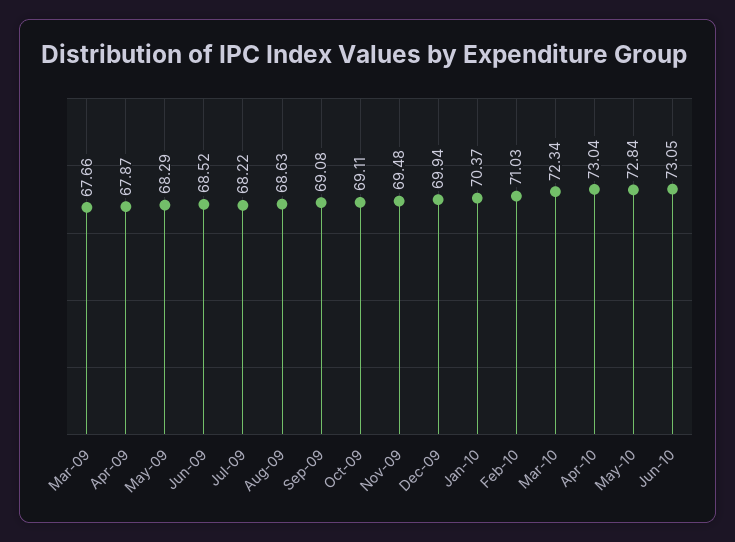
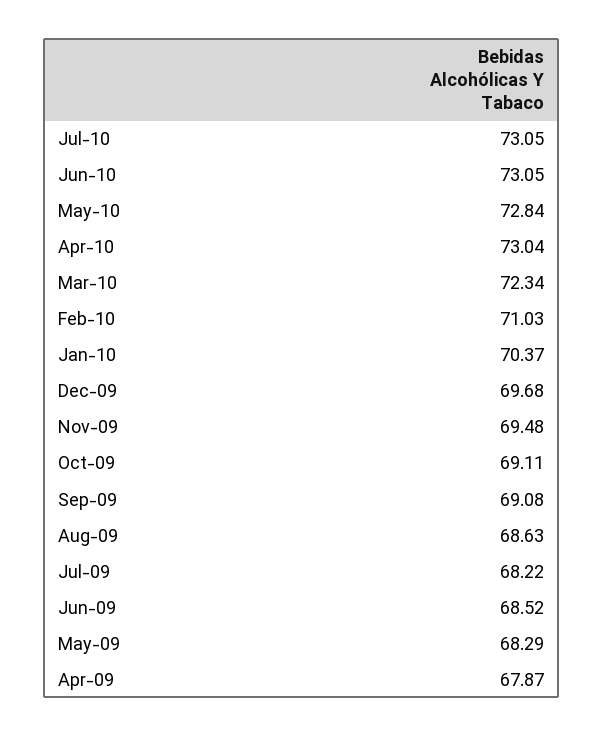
Mar-09: 67.66 -> none
Dec-09: 69.94 -> 69.68
Jul-10: none -> 73.05

